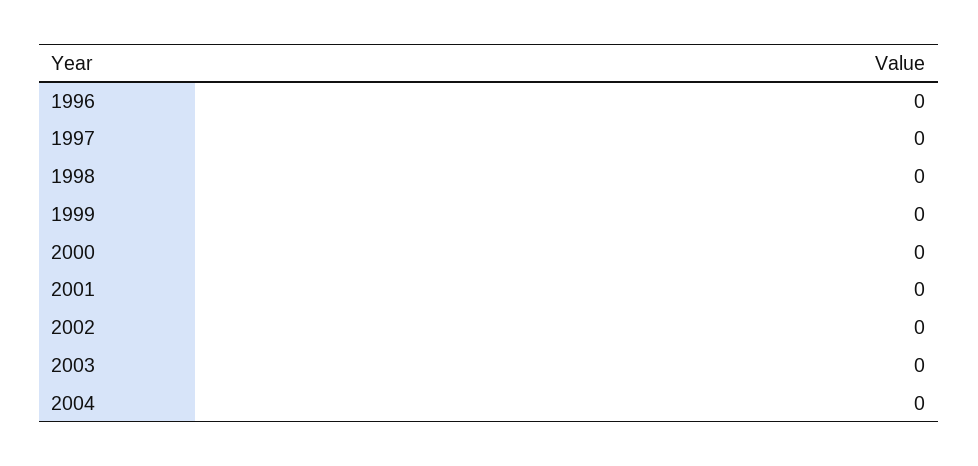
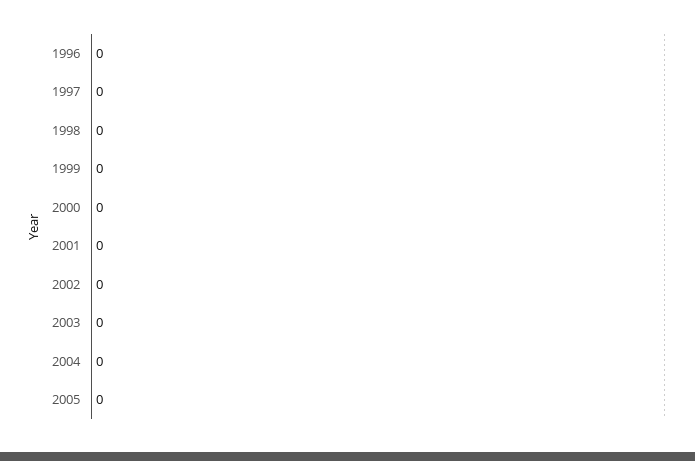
2005: none -> 0

